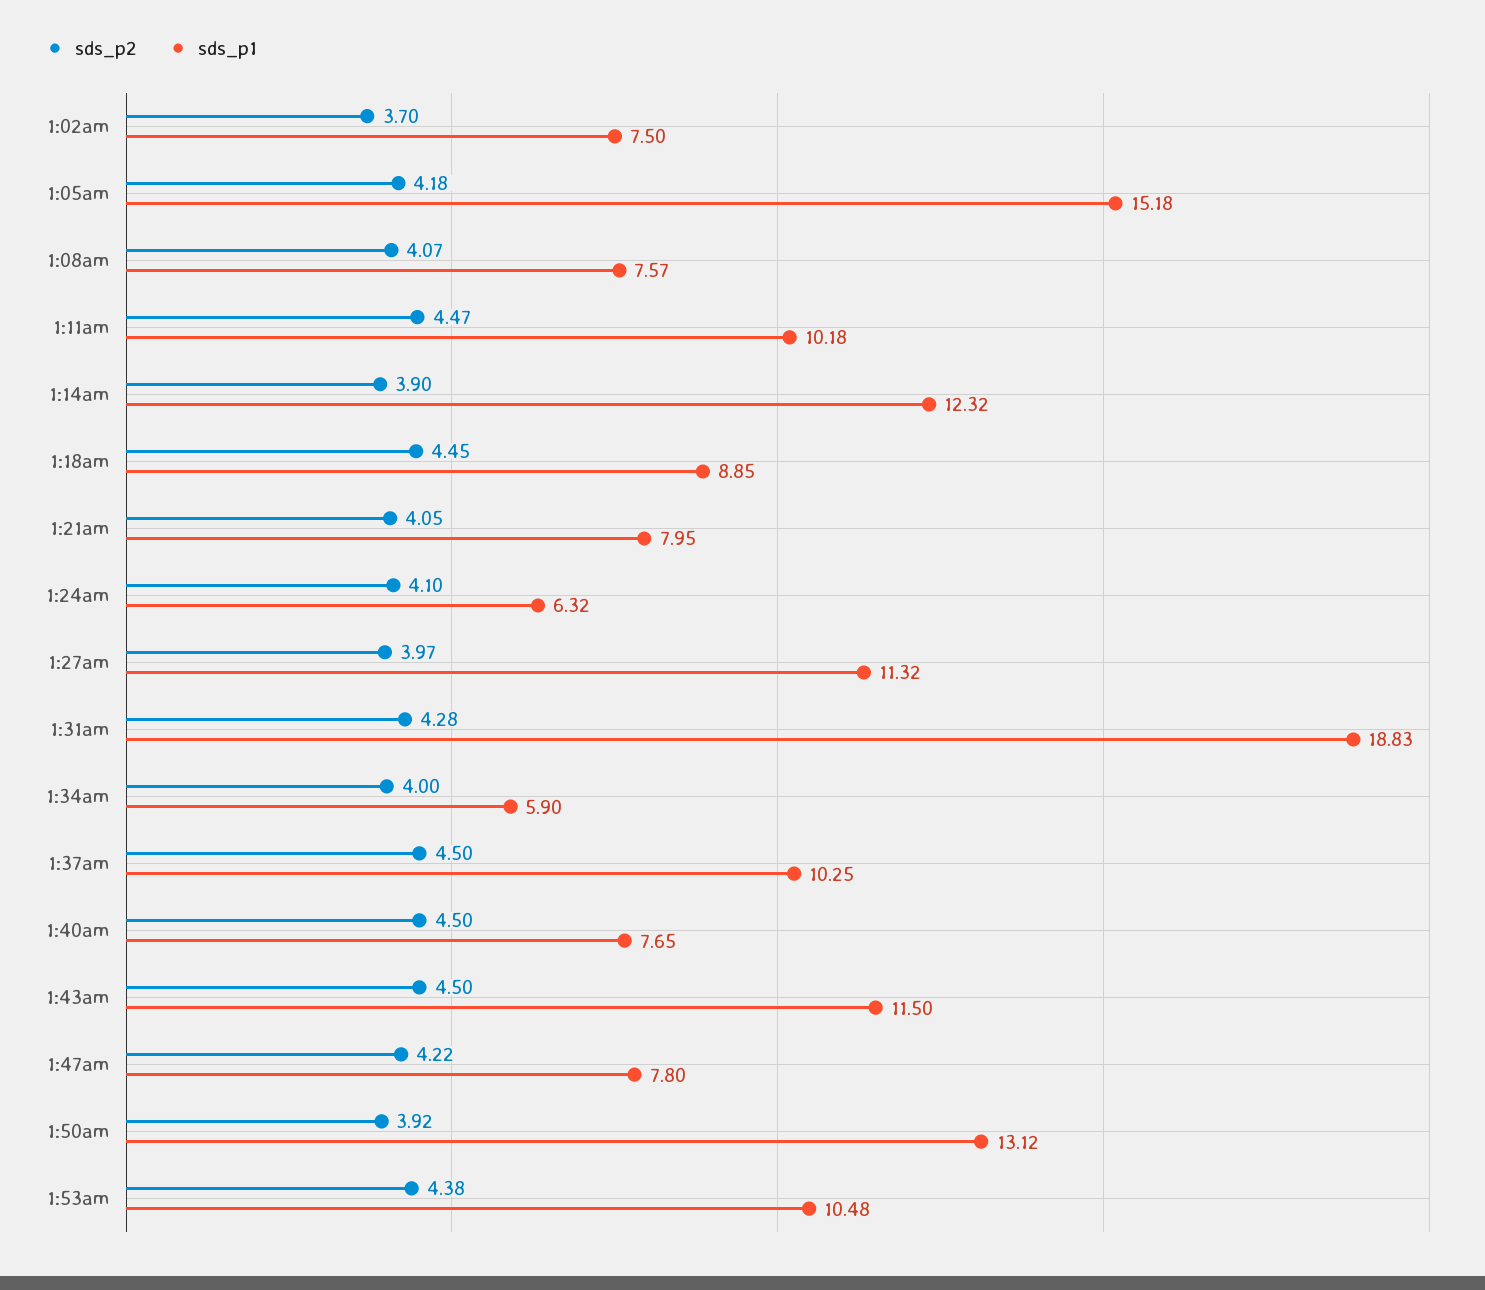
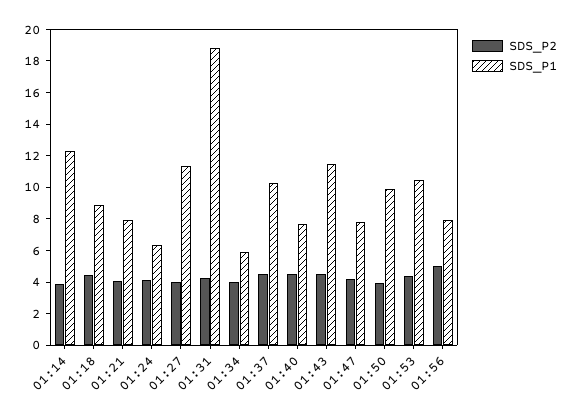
sds_p2, 1:02am: 3.7 -> none
sds_p1, 1:02am: 7.5 -> none
sds_p2, 1:05am: 4.18 -> none
sds_p1, 1:05am: 15.18 -> none
sds_p2, 1:08am: 4.07 -> none
sds_p1, 1:08am: 7.57 -> none
sds_p2, 1:11am: 4.47 -> none
sds_p1, 1:11am: 10.18 -> none
sds_p1, 1:50am: 13.12 -> 10
sds_p2, 01:56: none -> 5
sds_p1, 01:56: none -> 8

